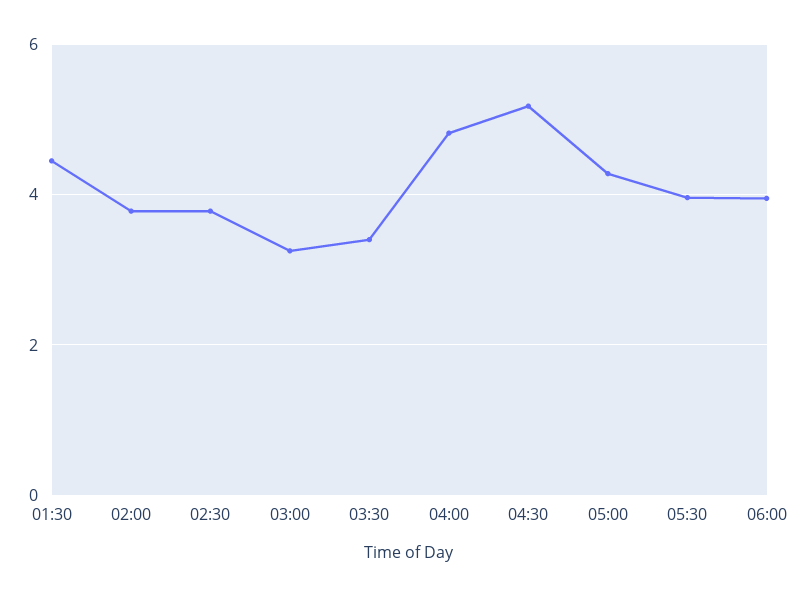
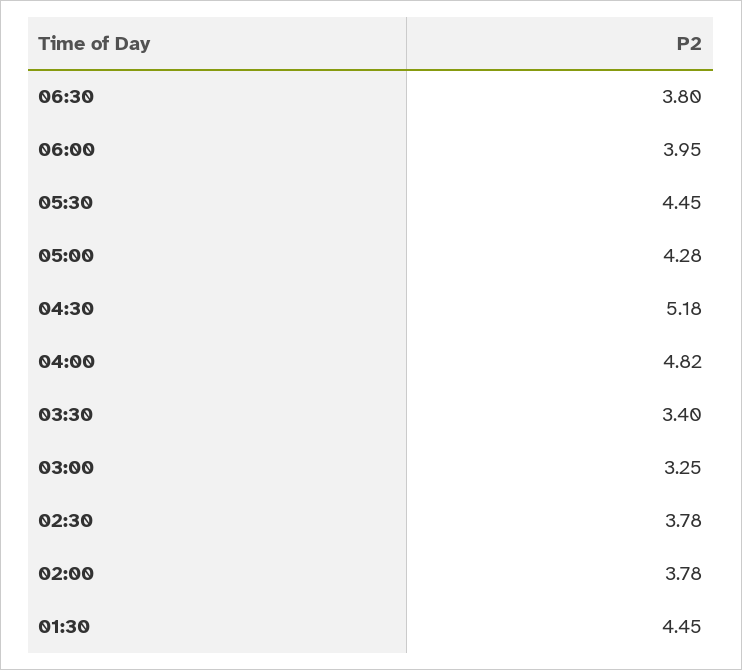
05:30: 4 -> 4.45
06:30: none -> 3.8

